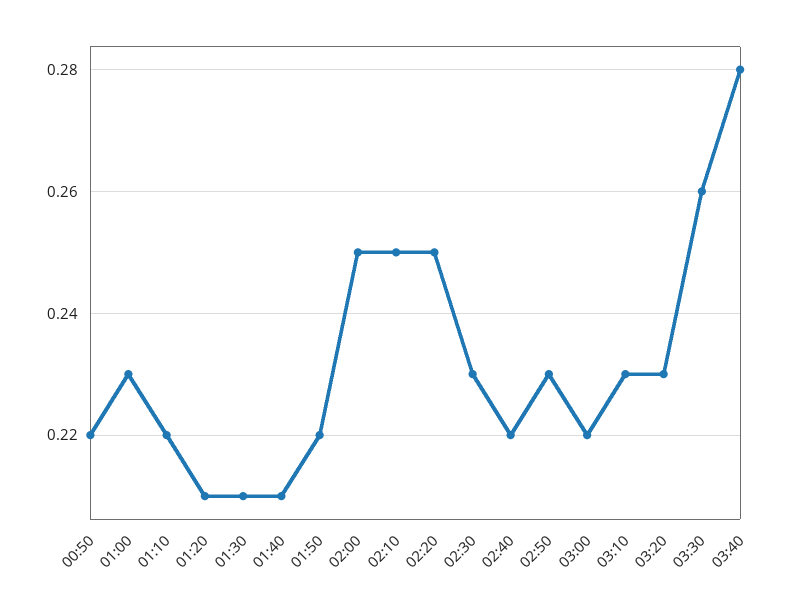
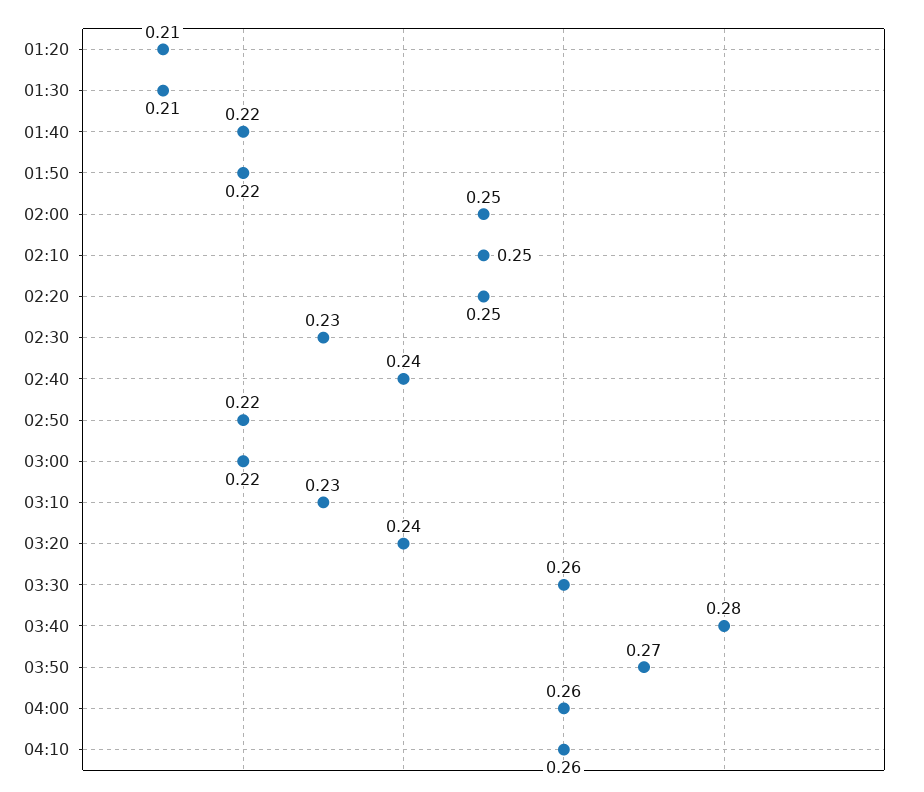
00:50: 0.22 -> none
01:00: 0.23 -> none
01:10: 0.22 -> none
01:40: 0.21 -> 0.22
02:40: 0.22 -> 0.24
02:50: 0.23 -> 0.22
03:20: 0.23 -> 0.24
03:50: none -> 0.27
04:00: none -> 0.26
04:10: none -> 0.26

